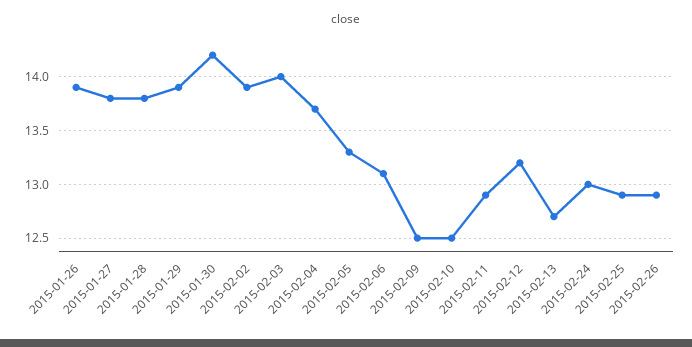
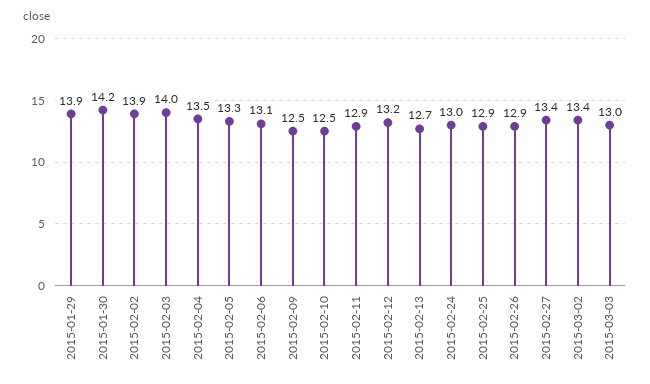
2015-01-26: 13.9 -> none
2015-01-27: 13.8 -> none
2015-01-28: 13.8 -> none
2015-02-04: 13.7 -> 13.5
2015-02-27: none -> 13.4
2015-03-02: none -> 13.4
2015-03-03: none -> 13

